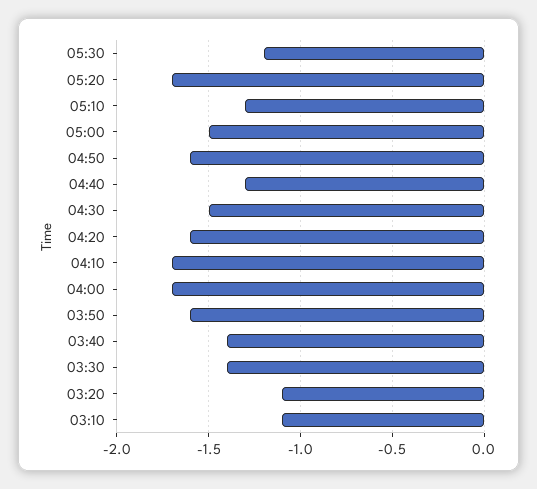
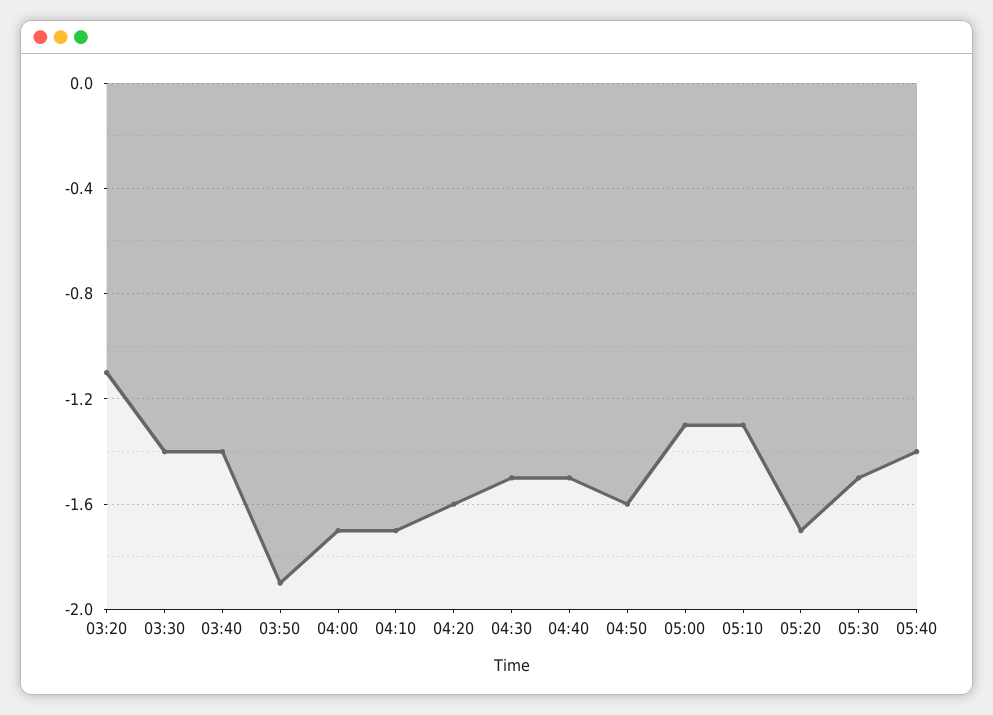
05:30: -1.2 -> -1.5
05:00: -1.5 -> -1.3
04:40: -1.3 -> -1.5
03:50: -1.6 -> -1.9
03:10: -1.1 -> none
05:40: none -> -1.4

